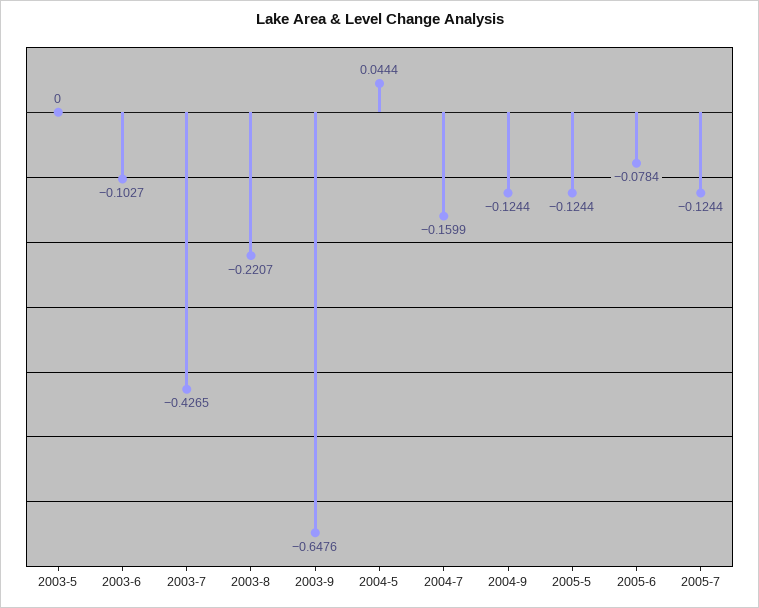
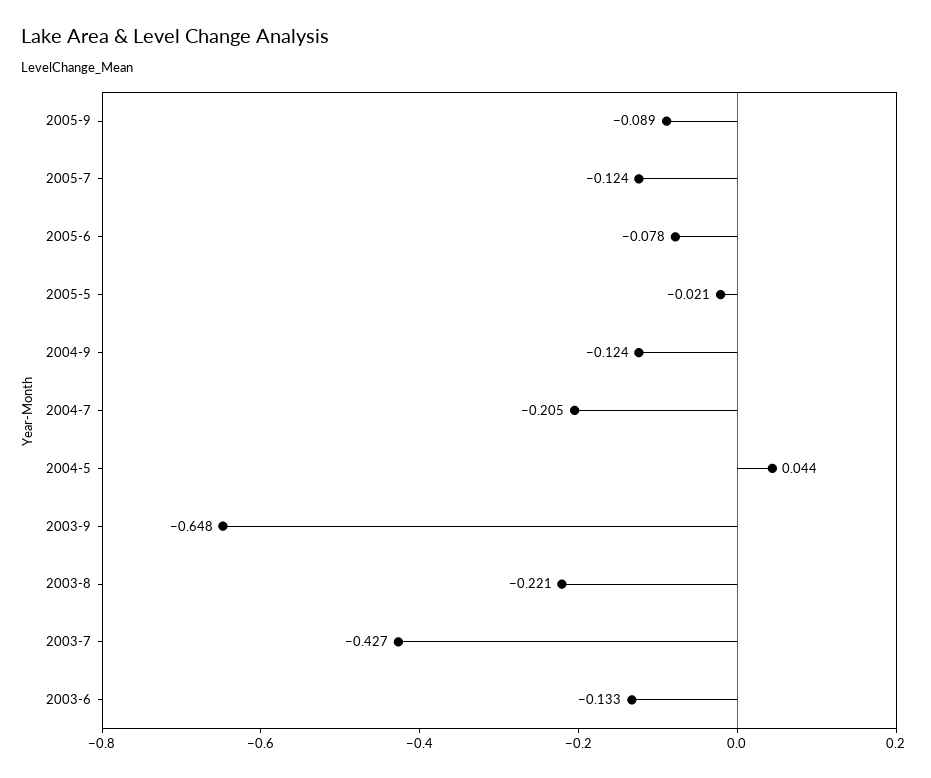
2003-5: 0 -> none
2003-6: -0.1027 -> -0.133
2004-7: -0.1599 -> -0.205
2005-5: -0.1244 -> -0.021
2005-9: none -> -0.089

